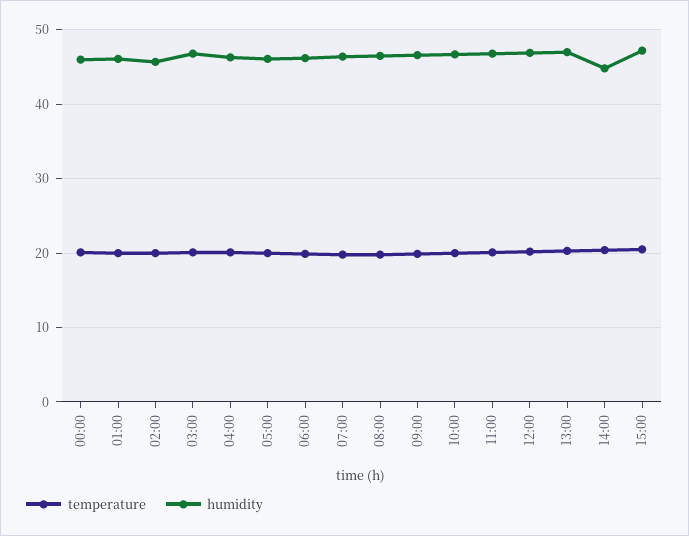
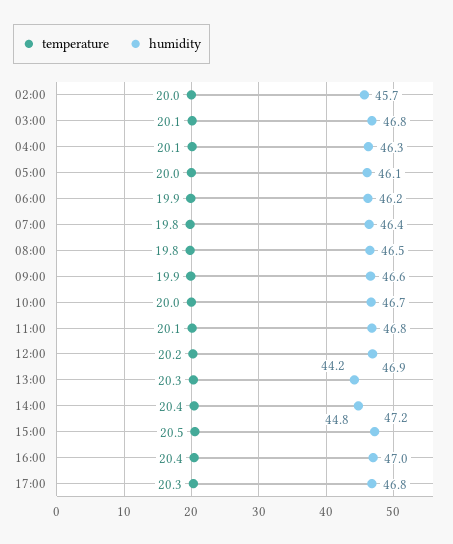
temperature, 00:00: 20 -> none
humidity, 00:00: 46 -> none
temperature, 01:00: 20 -> none
humidity, 01:00: 46 -> none
humidity, 13:00: 47 -> 44.2
temperature, 16:00: none -> 20.4
humidity, 16:00: none -> 47
temperature, 17:00: none -> 20.3
humidity, 17:00: none -> 46.8

